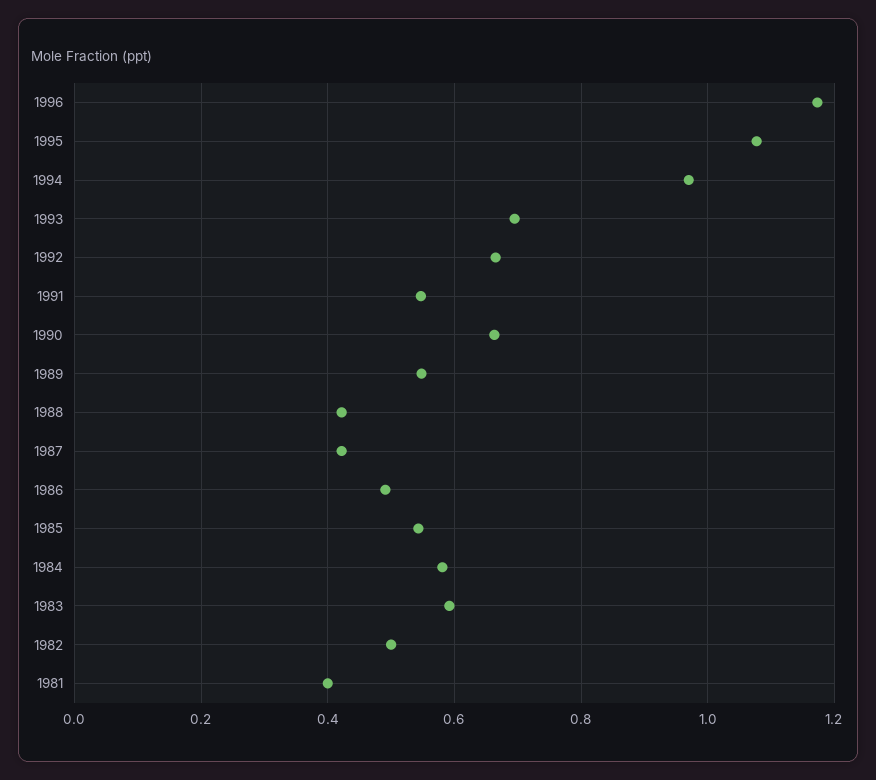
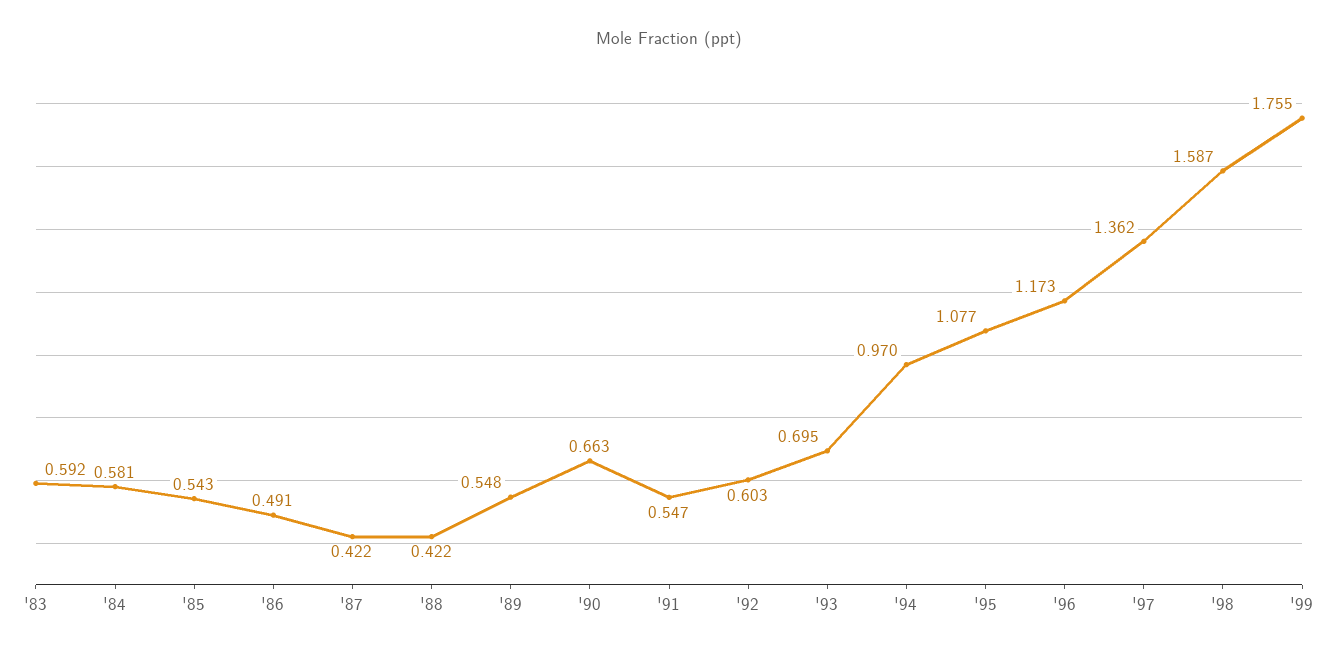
1992: 0.66 -> 0.603
1982: 0.5 -> none
1981: 0.4 -> none
'97: none -> 1.362
'98: none -> 1.587
'99: none -> 1.755

